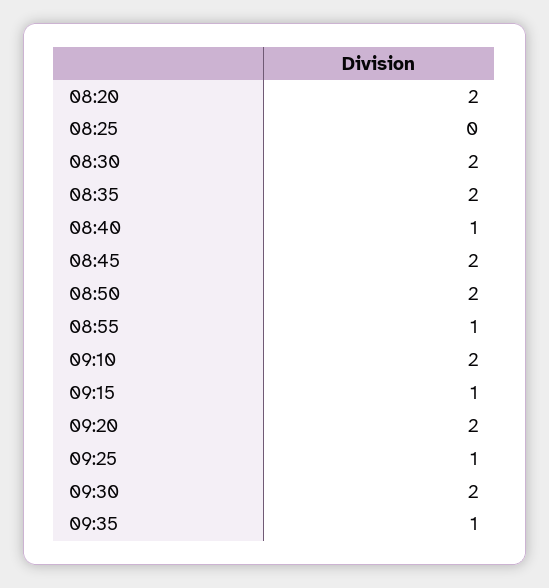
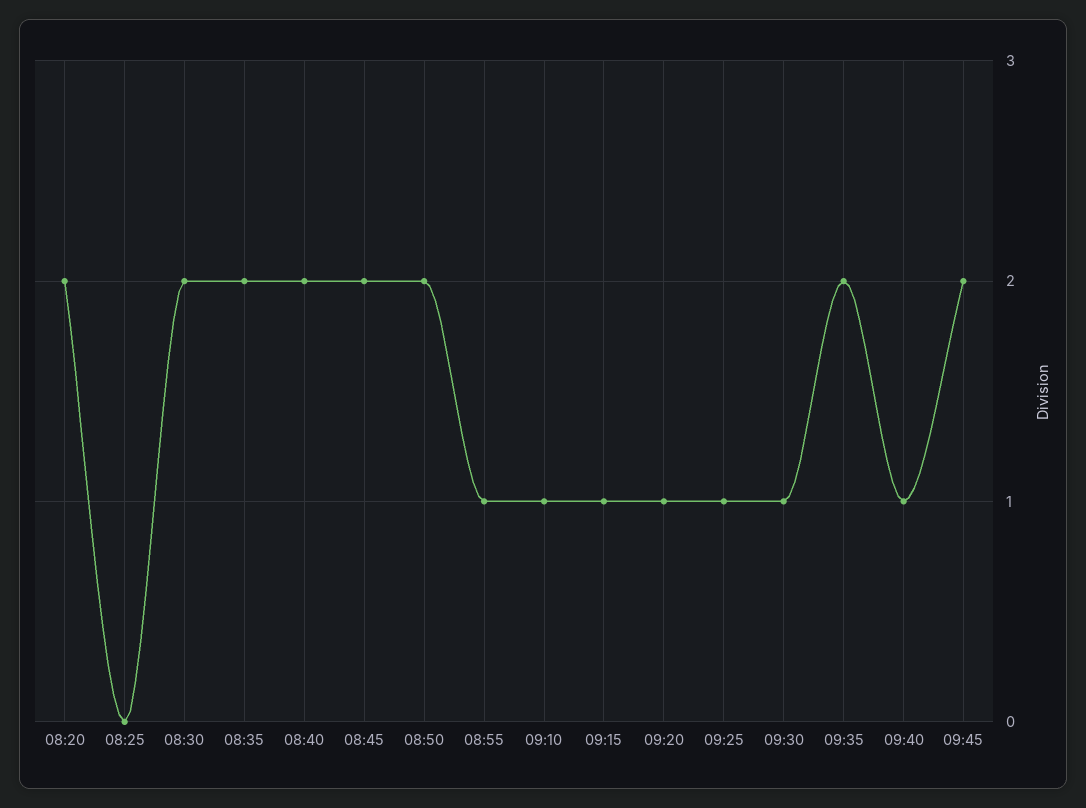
08:40: 1 -> 2
09:10: 2 -> 1
09:20: 2 -> 1
09:30: 2 -> 1
09:35: 1 -> 2
09:40: none -> 1
09:45: none -> 2

